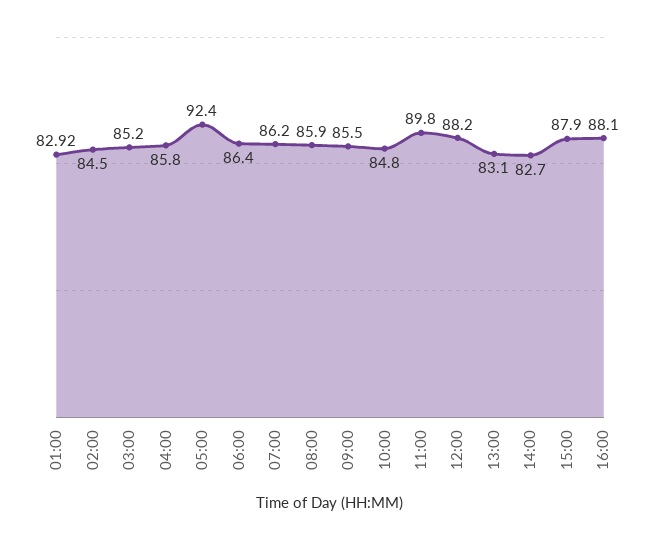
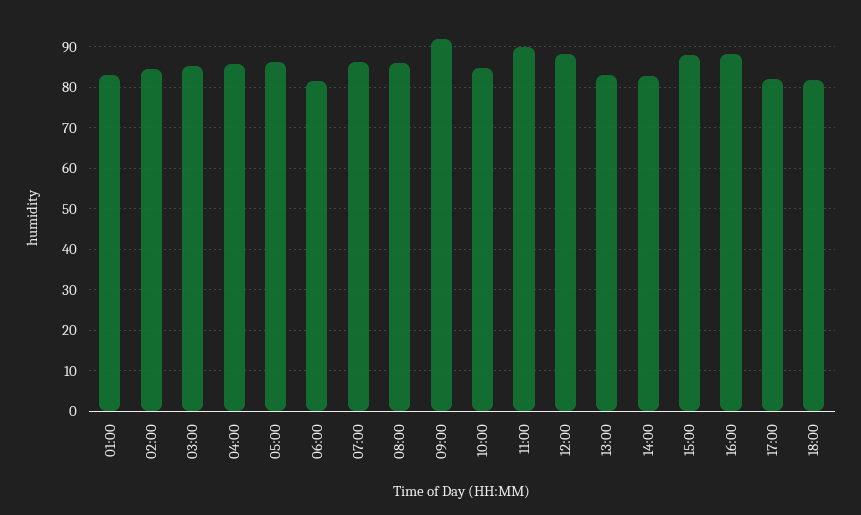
05:00: 92.4 -> 86
06:00: 86.4 -> 82
09:00: 85.5 -> 92
17:00: none -> 82
18:00: none -> 82

